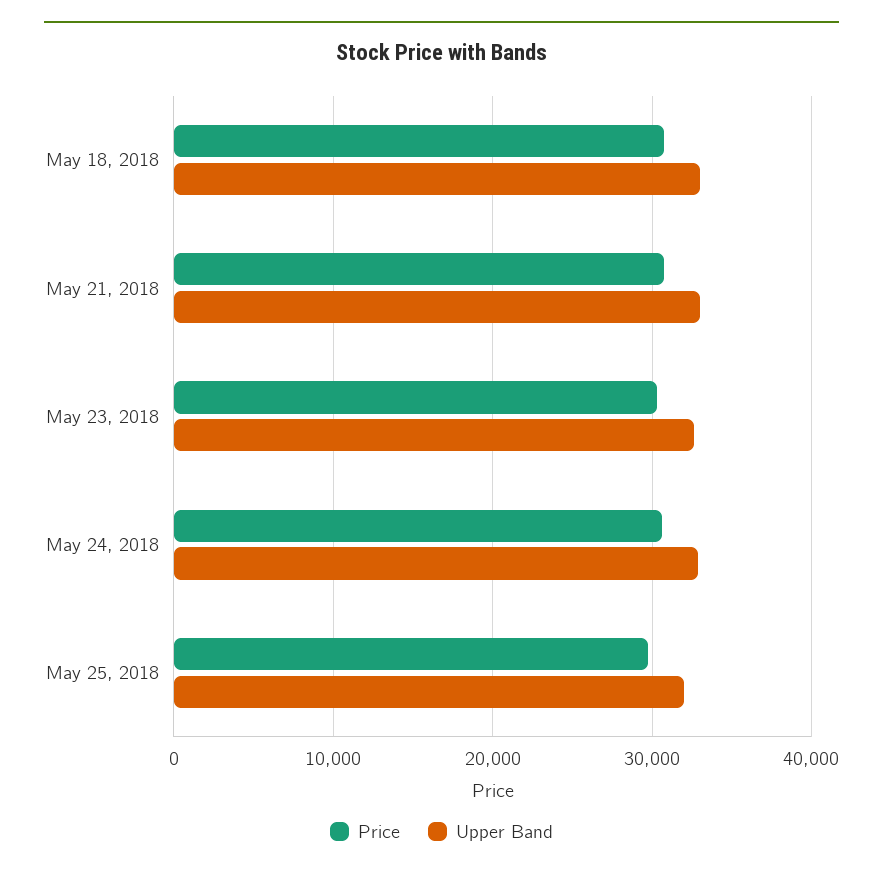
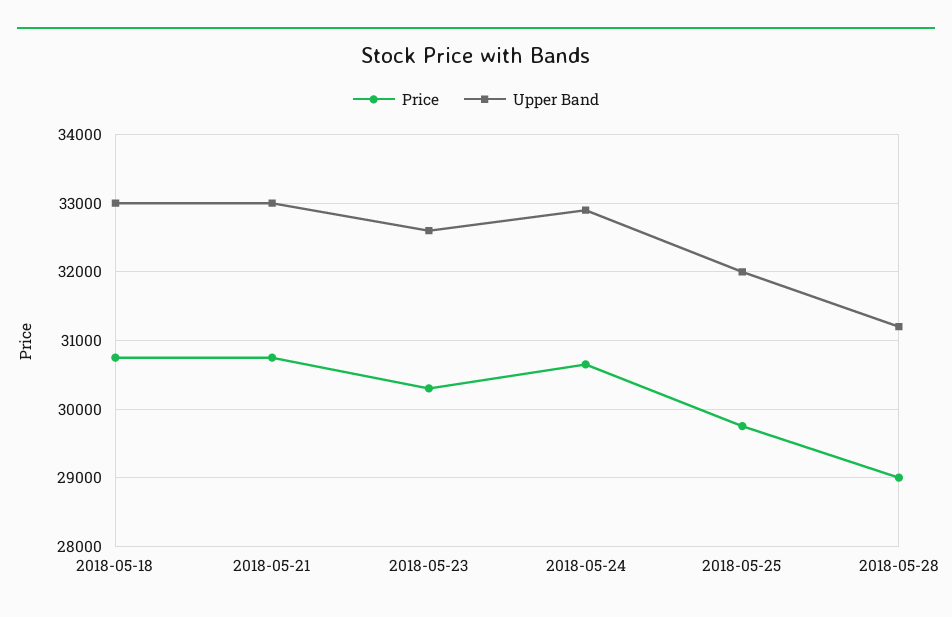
Price, 2018-05-28: none -> 29000
Upper Band, 2018-05-28: none -> 31200

